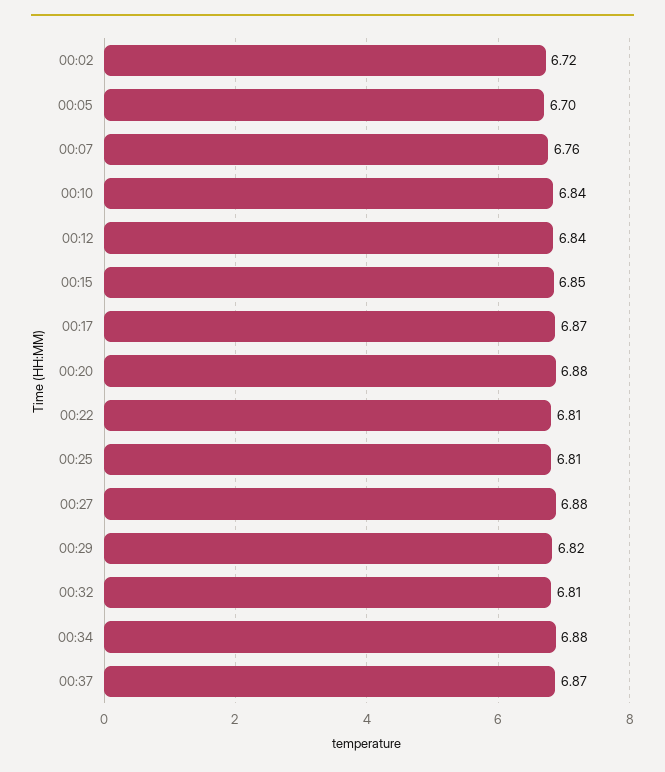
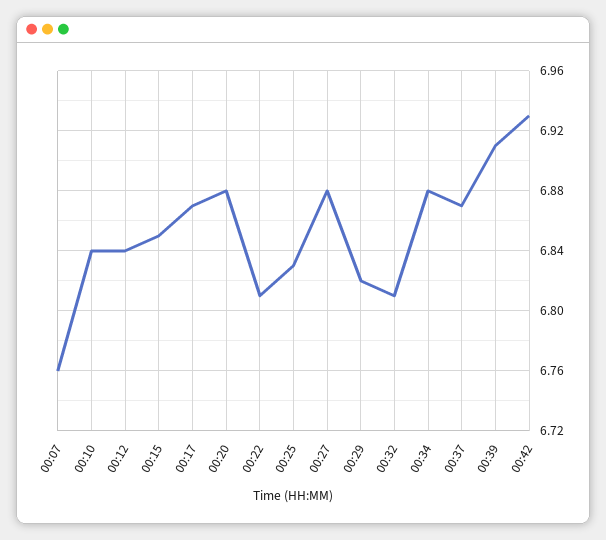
00:02: 6.72 -> none
00:05: 6.7 -> none
00:25: 6.81 -> 6.83
00:39: none -> 6.91
00:42: none -> 6.93

